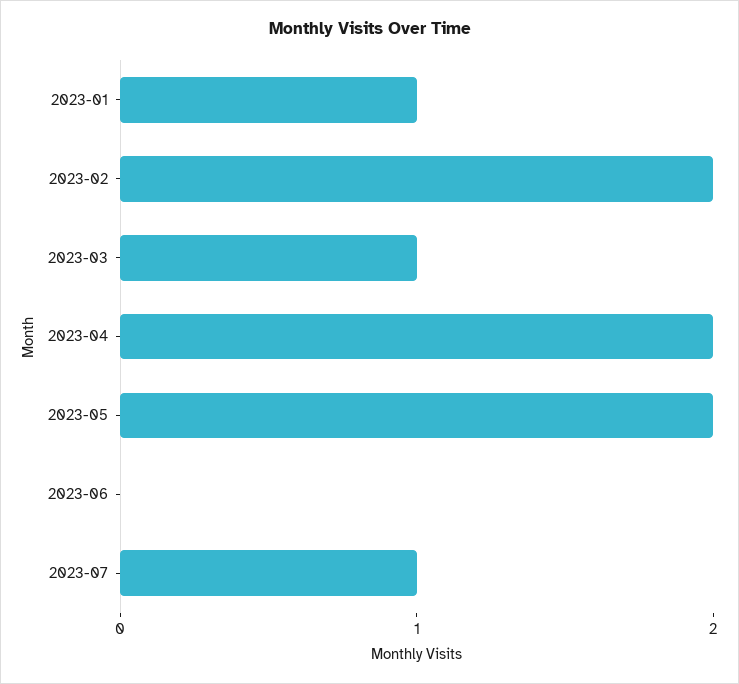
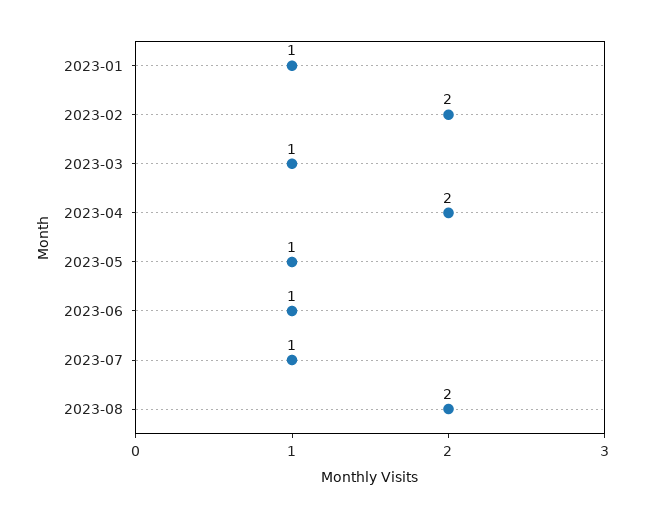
2023-05: 2 -> 1
2023-06: 0 -> 1
2023-08: none -> 2

